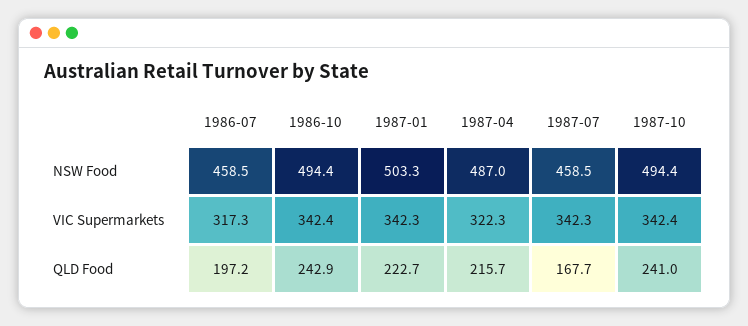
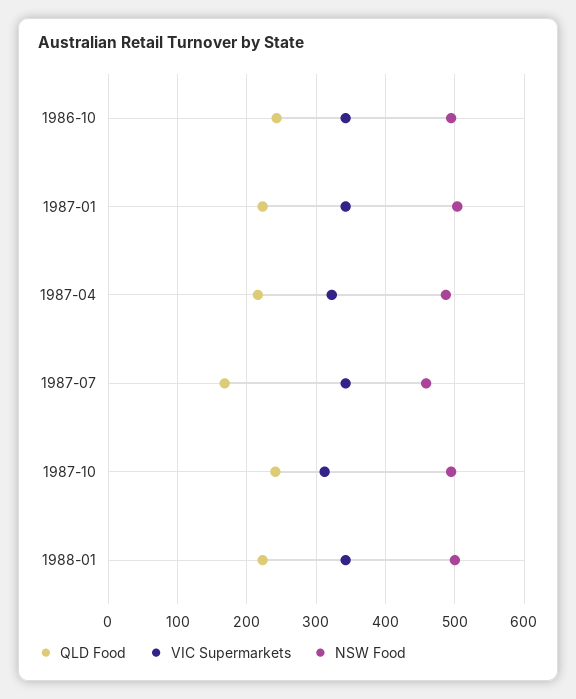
NSW Food, 1986-07: 458.5 -> none
VIC Supermarkets, 1986-07: 317.3 -> none
VIC Supermarkets, 1987-10: 342.4 -> 310
QLD Food, 1986-07: 197.2 -> none
QLD Food, 1988-01: none -> 220
VIC Supermarkets, 1988-01: none -> 340
NSW Food, 1988-01: none -> 500

